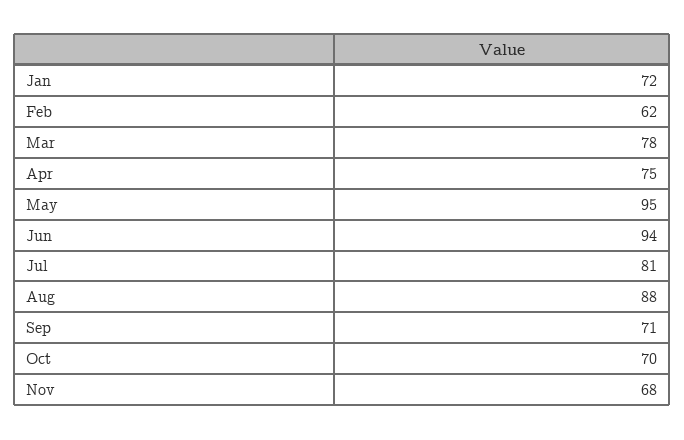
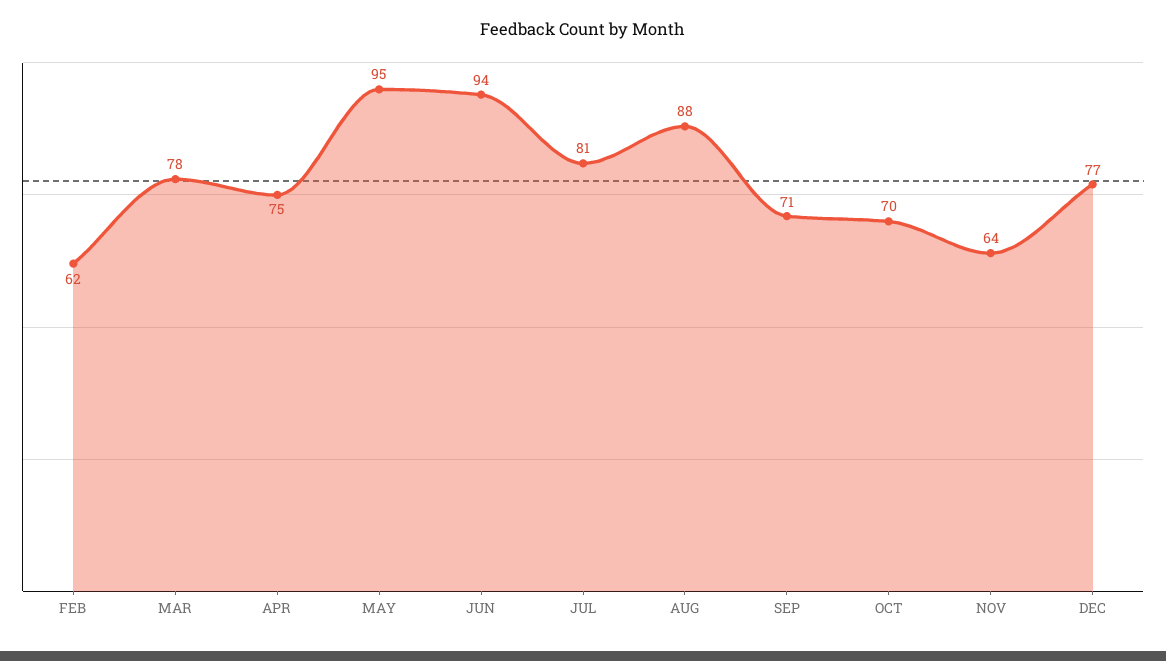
Jan: 72 -> none
Nov: 68 -> 64
DEC: none -> 77

